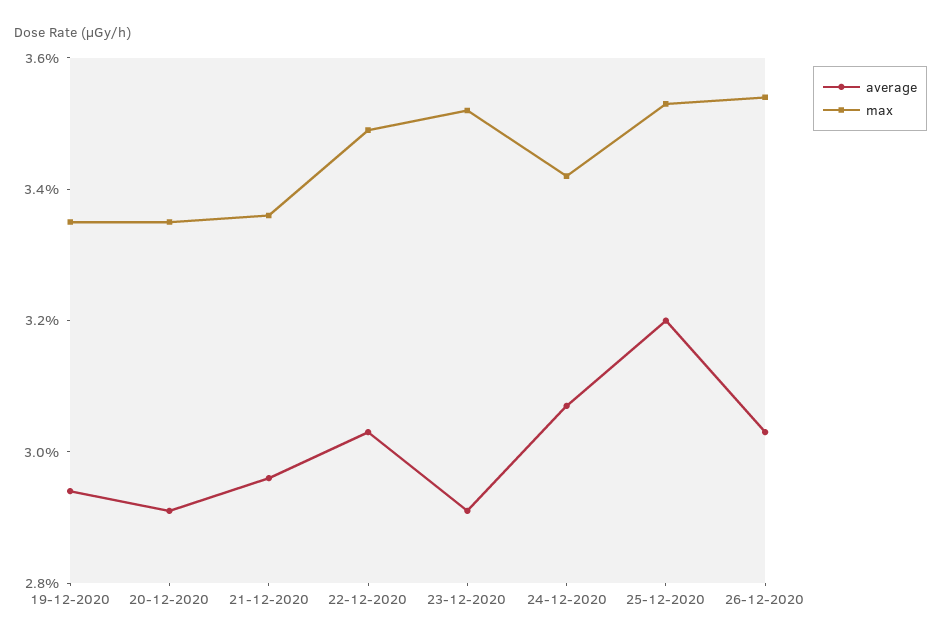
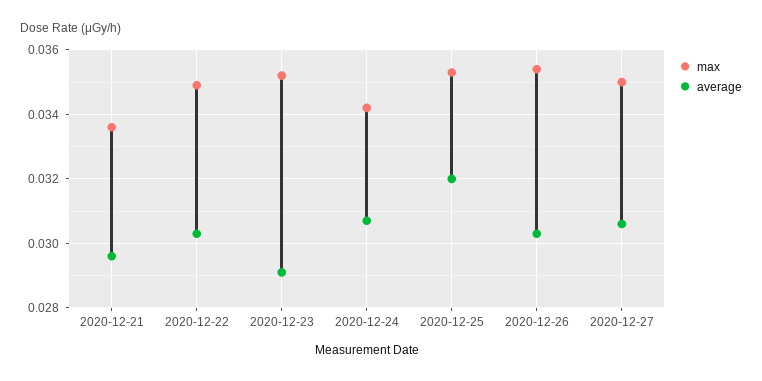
average, 19-12-2020: 0.0295 -> none
max, 19-12-2020: 0.0335 -> none
average, 20-12-2020: 0.029 -> none
max, 20-12-2020: 0.0335 -> none
max, 2020-12-27: none -> 0.035
average, 2020-12-27: none -> 0.0305

